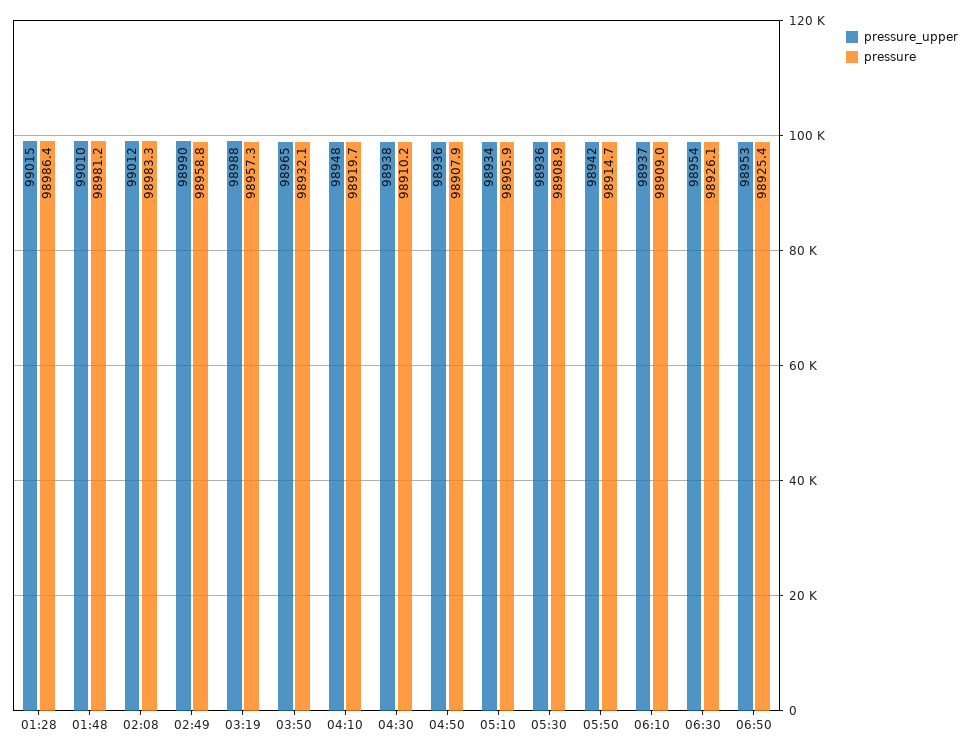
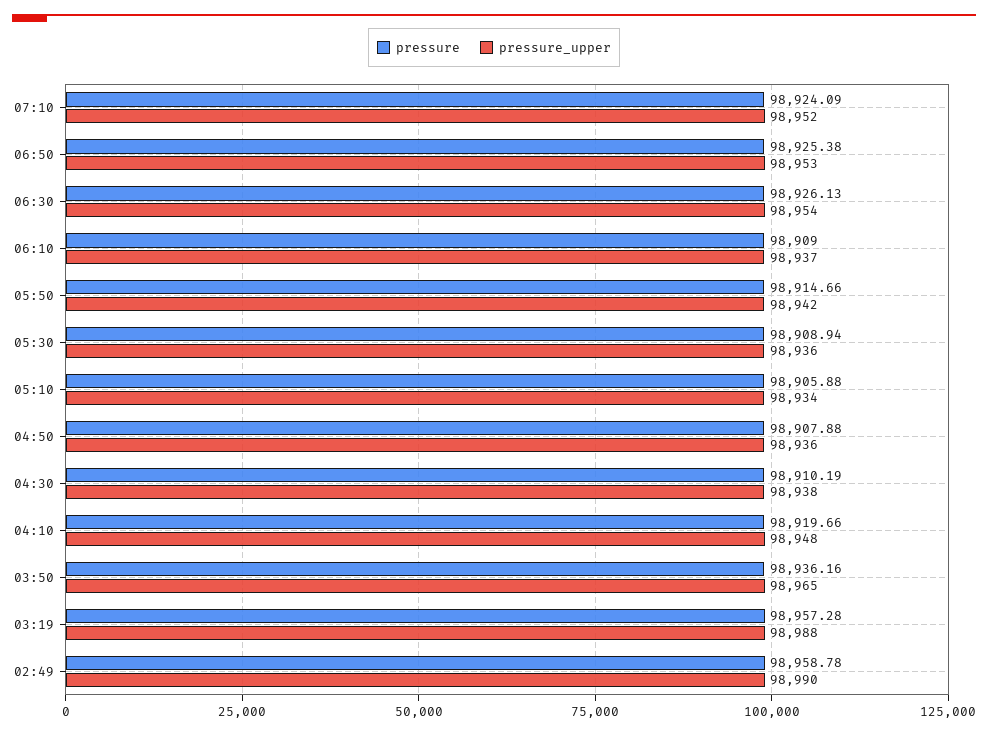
pressure_upper, 01:28: 99015 -> none
pressure, 01:28: 98986.4 -> none
pressure_upper, 01:48: 99010 -> none
pressure, 01:48: 98981.2 -> none
pressure_upper, 02:08: 99012 -> none
pressure, 02:08: 98983.3 -> none
pressure, 03:50: 98932.1 -> 98936.16
pressure, 07:10: none -> 98924.09
pressure_upper, 07:10: none -> 98952

